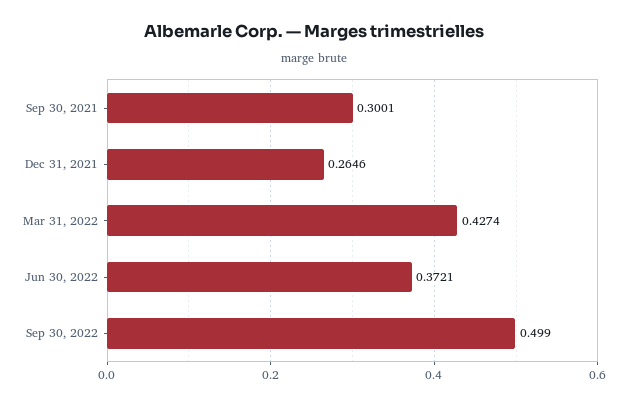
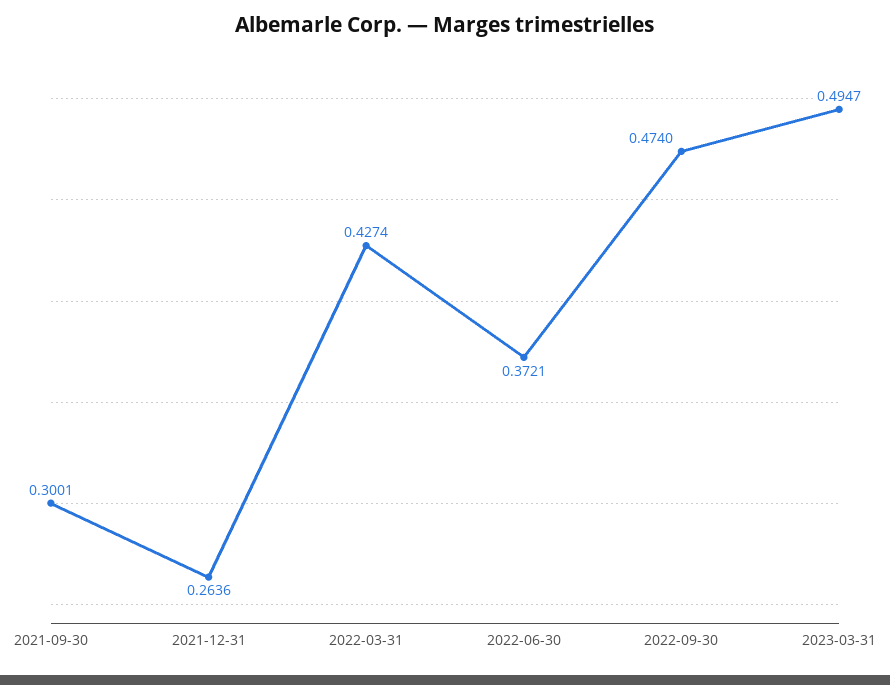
Dec 31, 2021: 0.2646 -> 0.2636
Sep 30, 2022: 0.499 -> 0.474
2023-03-31: none -> 0.4947

